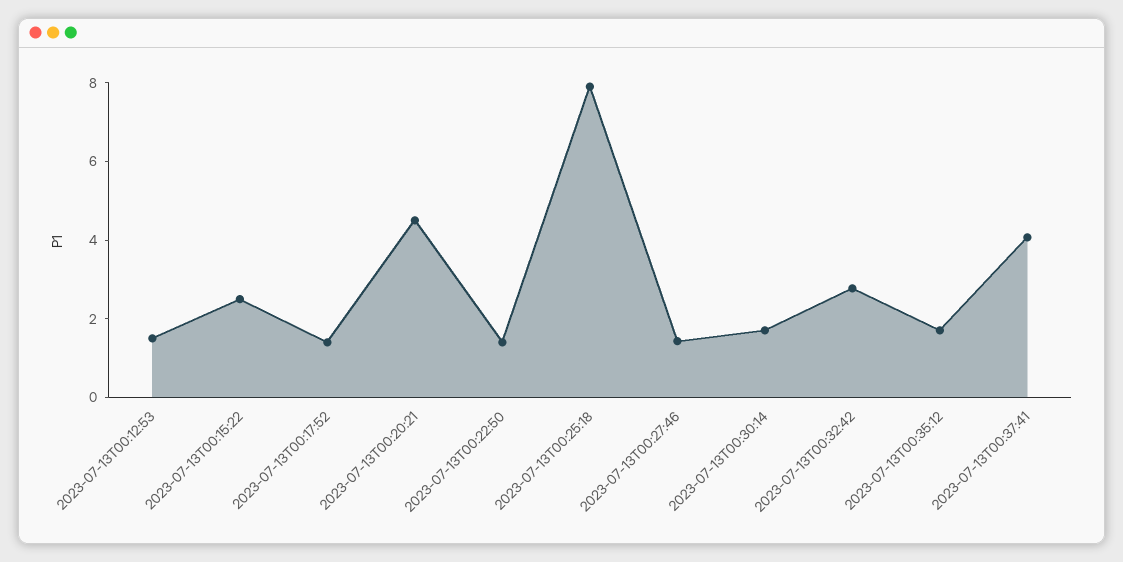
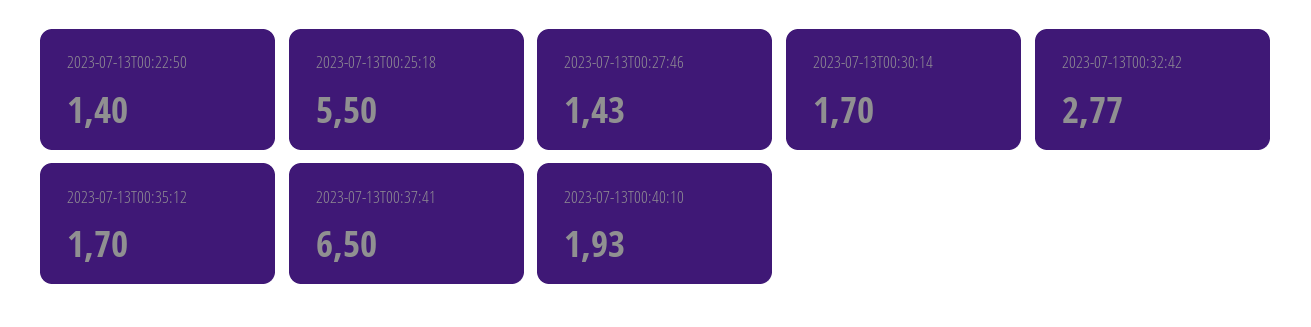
2023-07-13T00:12:53: 1.5 -> none
2023-07-13T00:15:22: 2.5 -> none
2023-07-13T00:17:52: 1.5 -> none
2023-07-13T00:20:21: 4.5 -> none
2023-07-13T00:25:18: 8 -> 5.5
2023-07-13T00:37:41: 4 -> 6.5
2023-07-13T00:40:10: none -> 1.93

